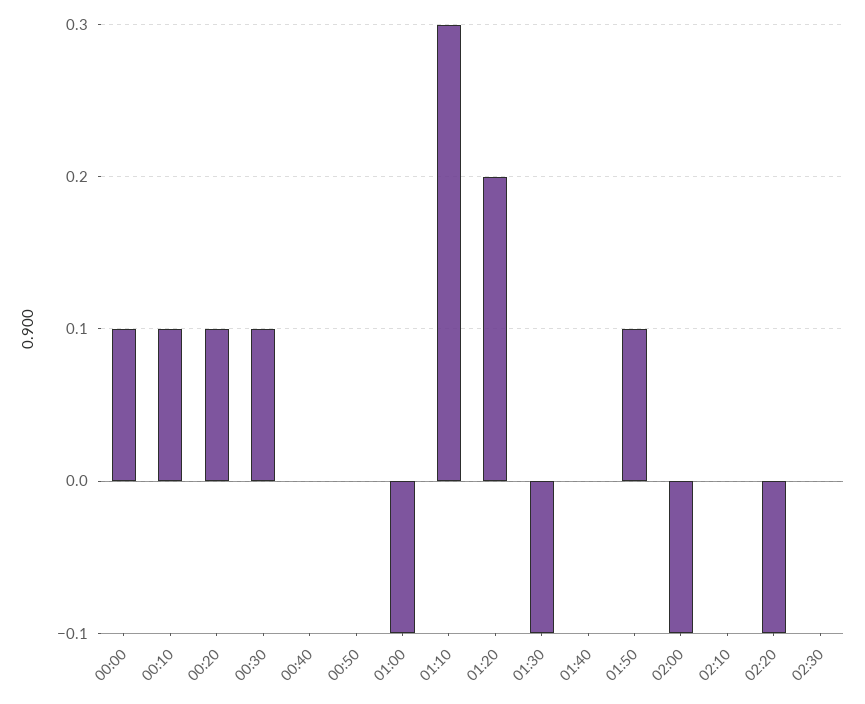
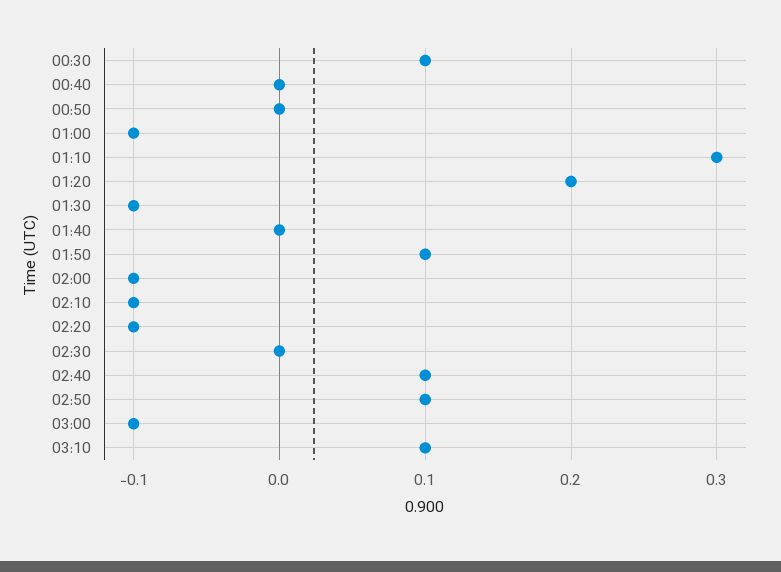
00:00: 0.1 -> none
00:10: 0.1 -> none
00:20: 0.1 -> none
02:10: 0 -> -0.1
02:40: none -> 0.1
02:50: none -> 0.1
03:00: none -> -0.1
03:10: none -> 0.1

